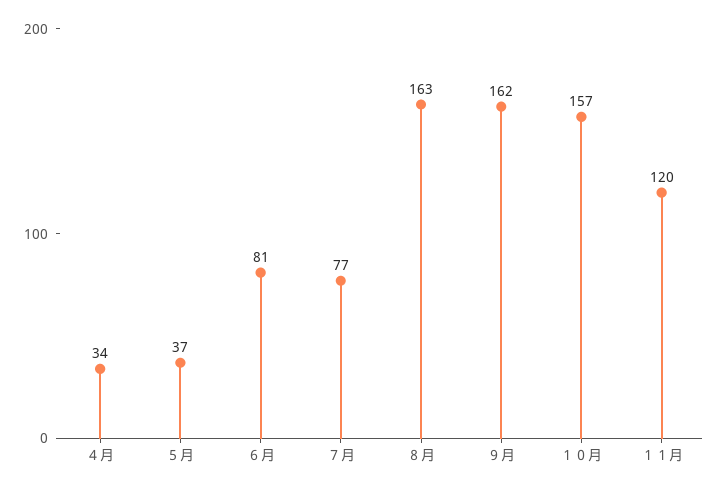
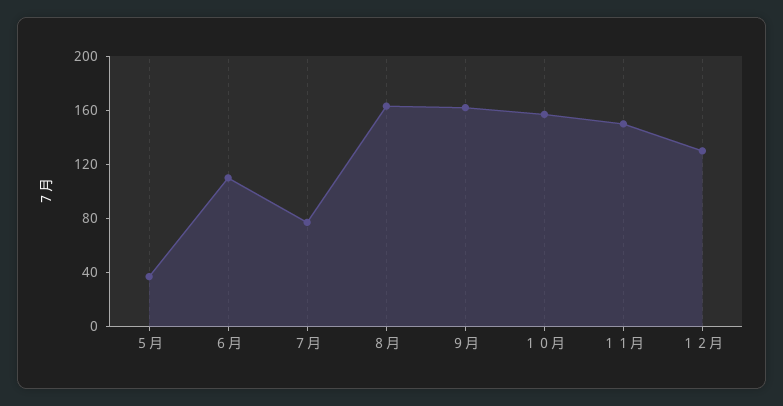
４月: 34 -> none
６月: 81 -> 110
１１月: 120 -> 150
１２月: none -> 130

